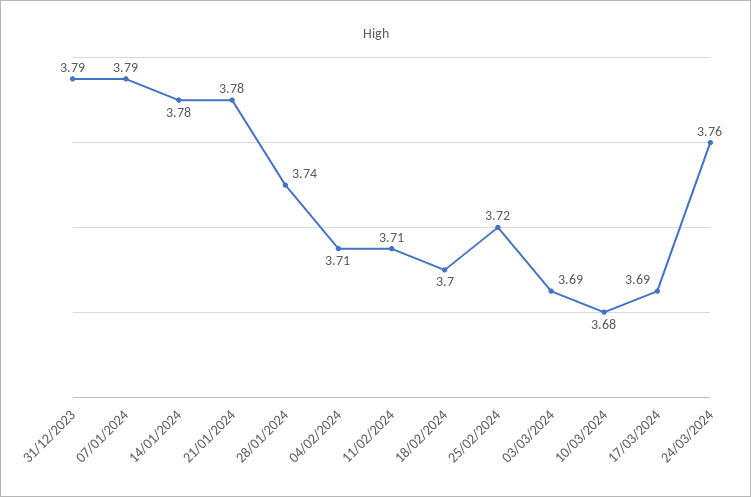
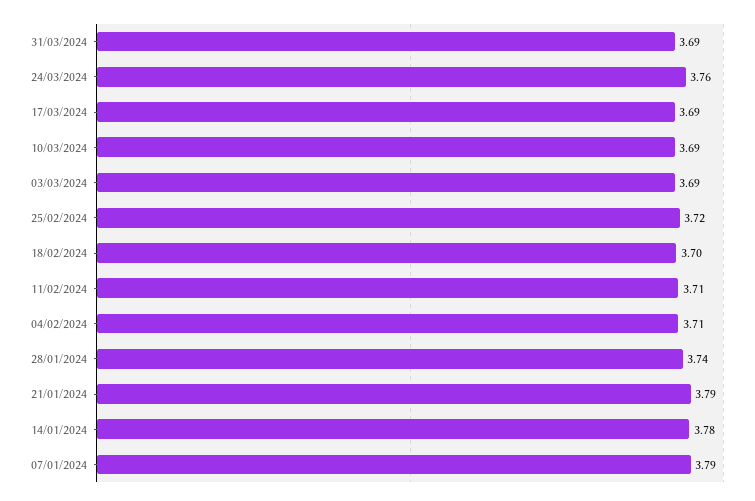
31/12/2023: 3.79 -> none
21/01/2024: 3.78 -> 3.79
10/03/2024: 3.68 -> 3.69
31/03/2024: none -> 3.69

